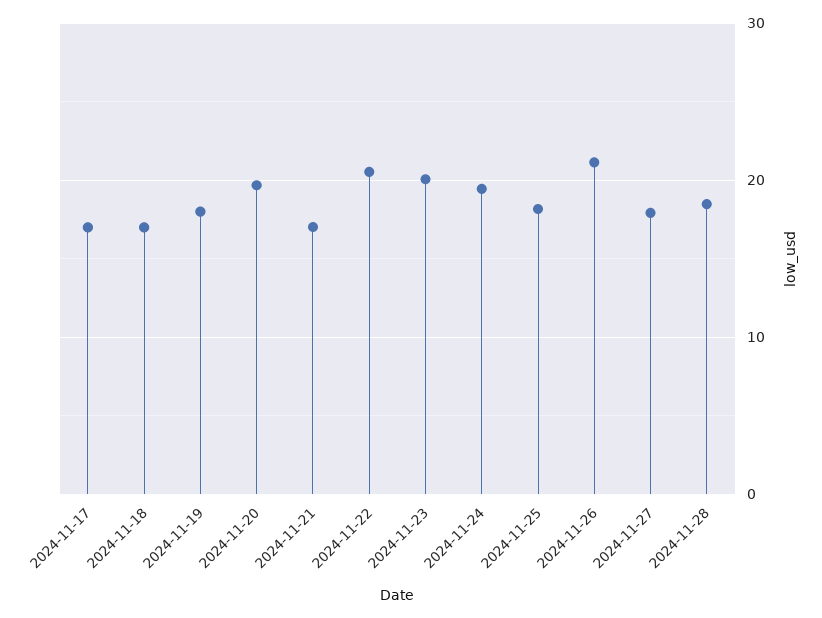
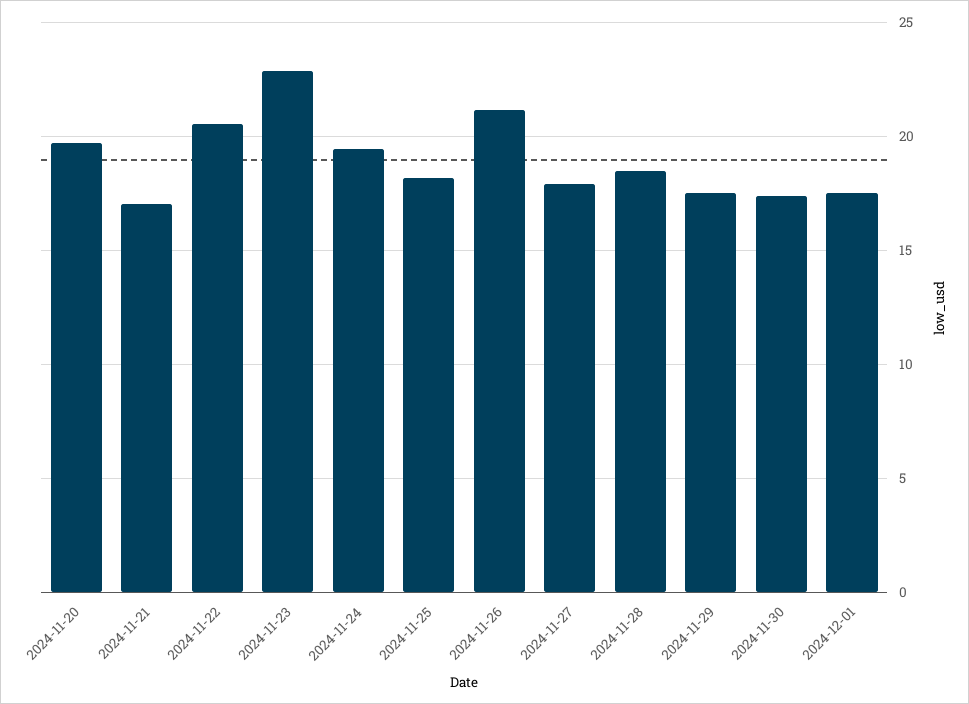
2024-11-17: 17 -> none
2024-11-18: 17 -> none
2024-11-19: 18 -> none
2024-11-23: 20 -> 23
2024-11-29: none -> 17.5
2024-11-30: none -> 17.5
2024-12-01: none -> 17.5

